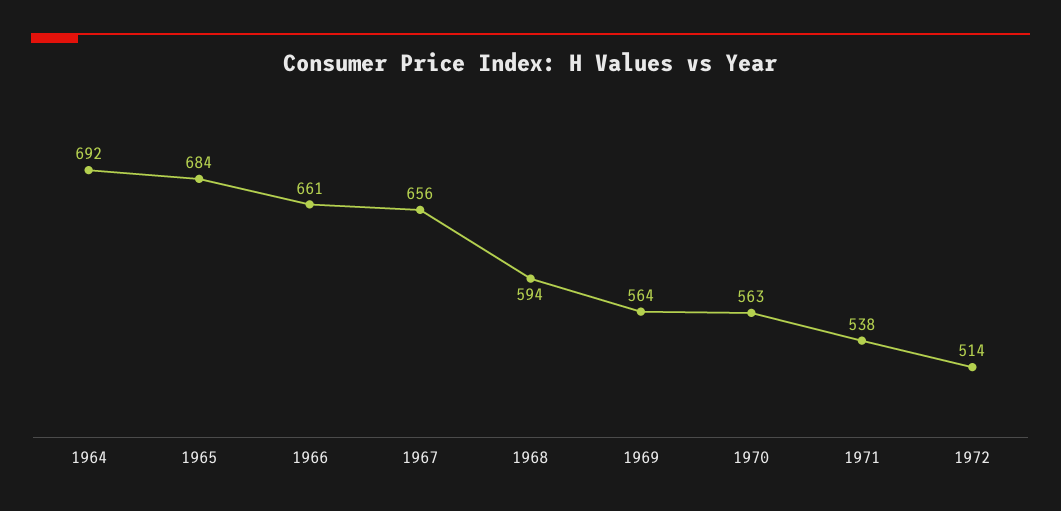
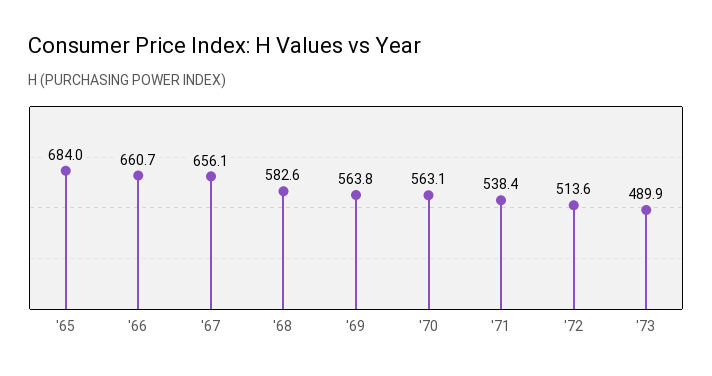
1964: 692 -> none
1968: 594 -> 582.6
'73: none -> 489.9

